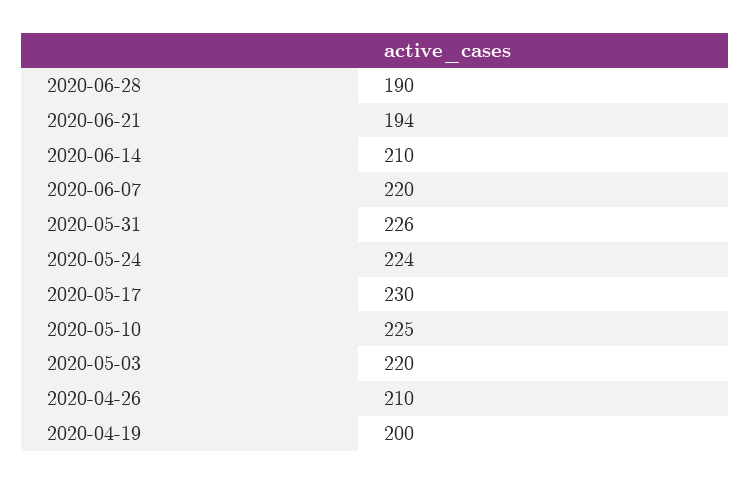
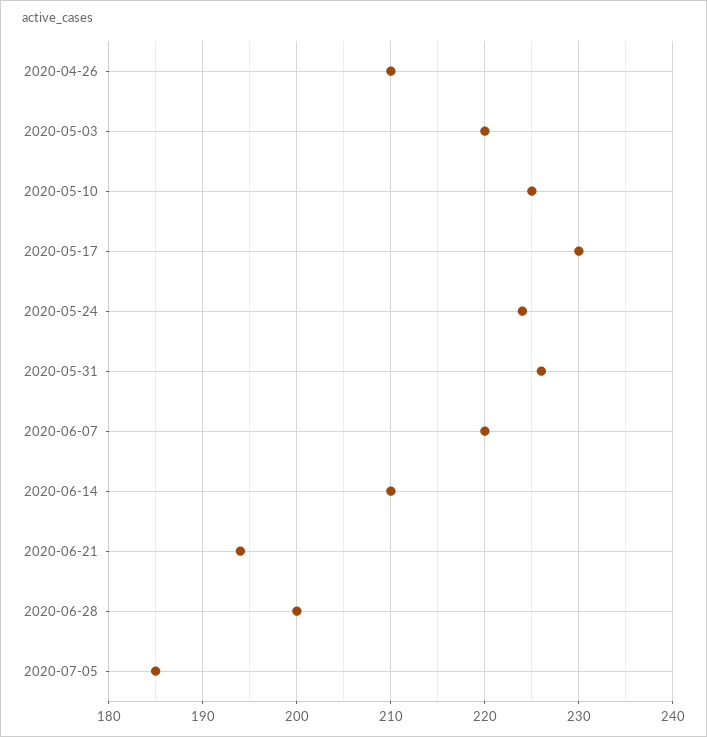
2020-06-28: 190 -> 200
2020-04-19: 200 -> none
2020-07-05: none -> 185

